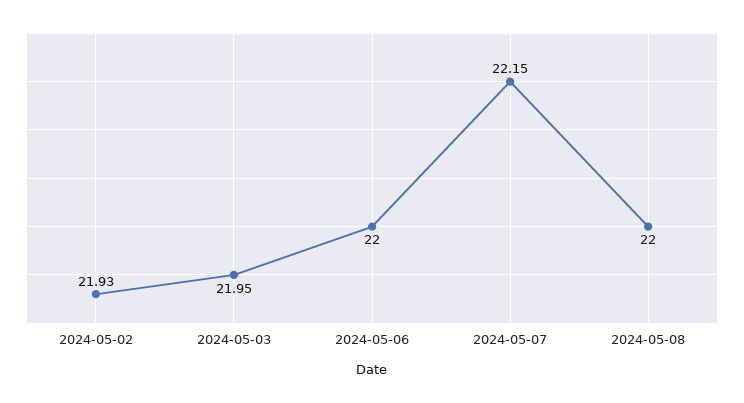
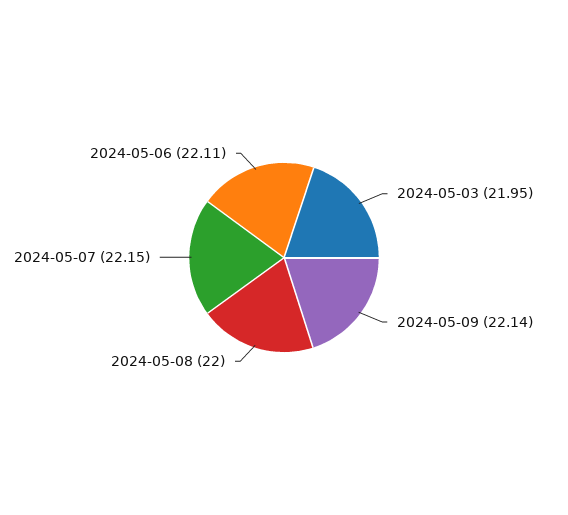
2024-05-02: 21.93 -> none
2024-05-06: 22 -> 22.11
2024-05-09: none -> 22.14

